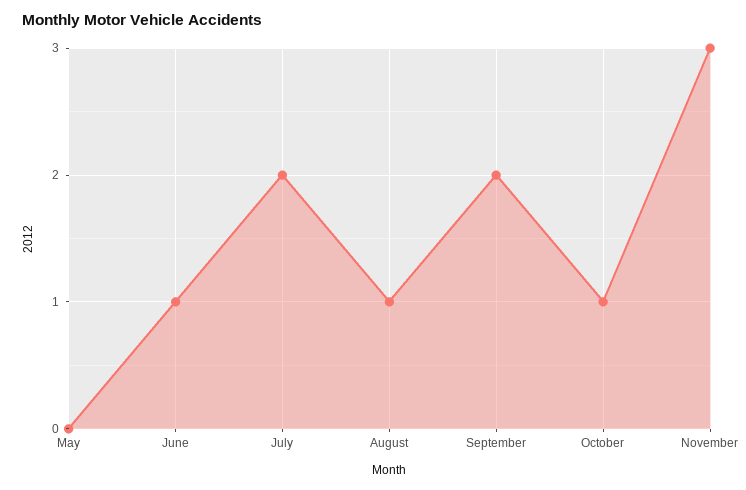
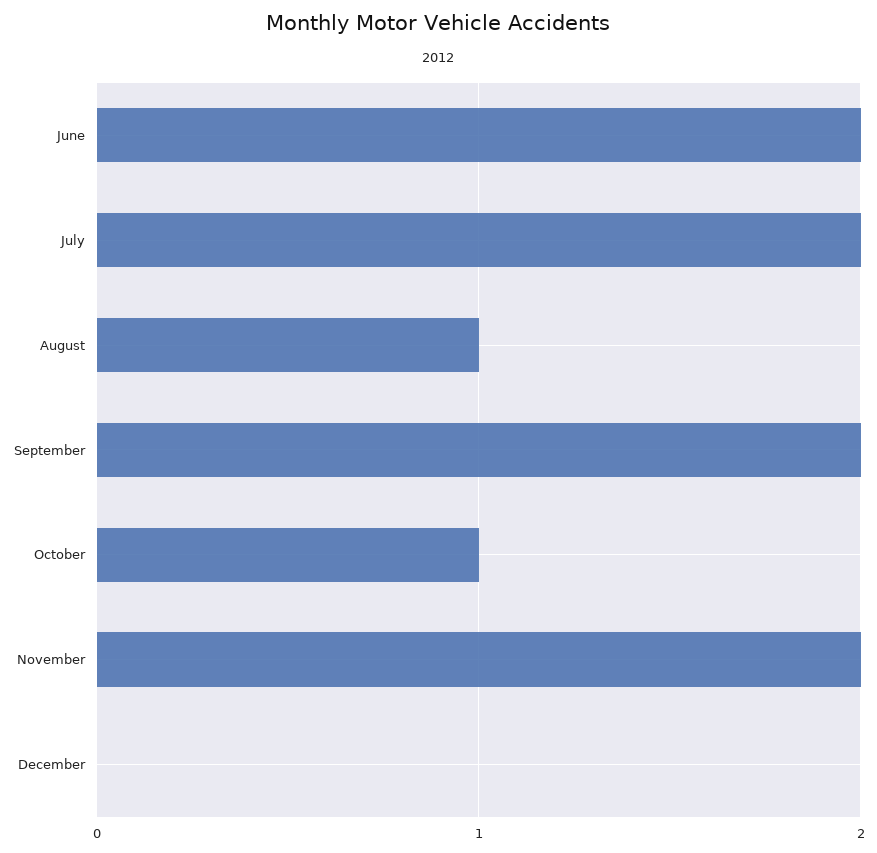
May: 0 -> none
June: 1 -> 2
November: 3 -> 2
December: none -> 0

